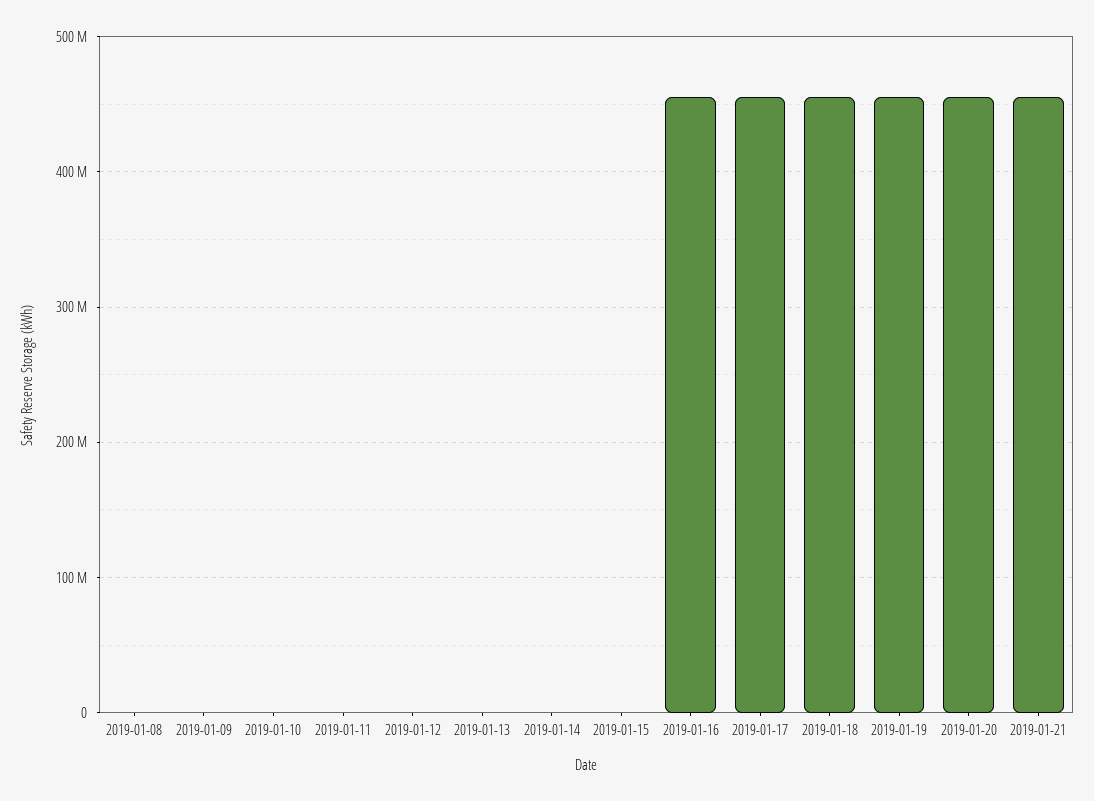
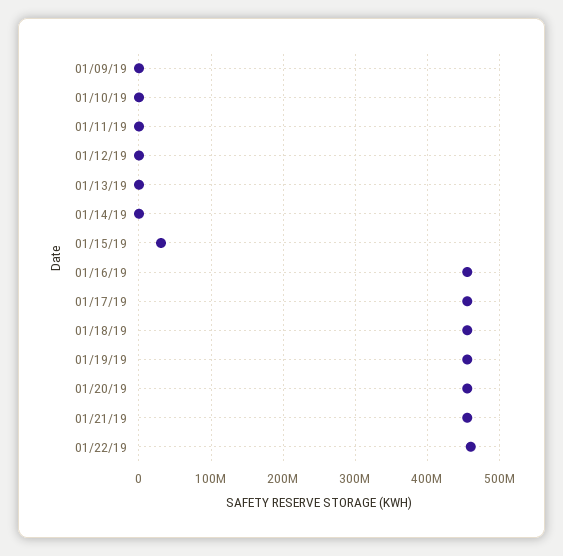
2019-01-08: 0 -> none
2019-01-15: 0 -> 30000000
01/22/19: none -> 460000000

